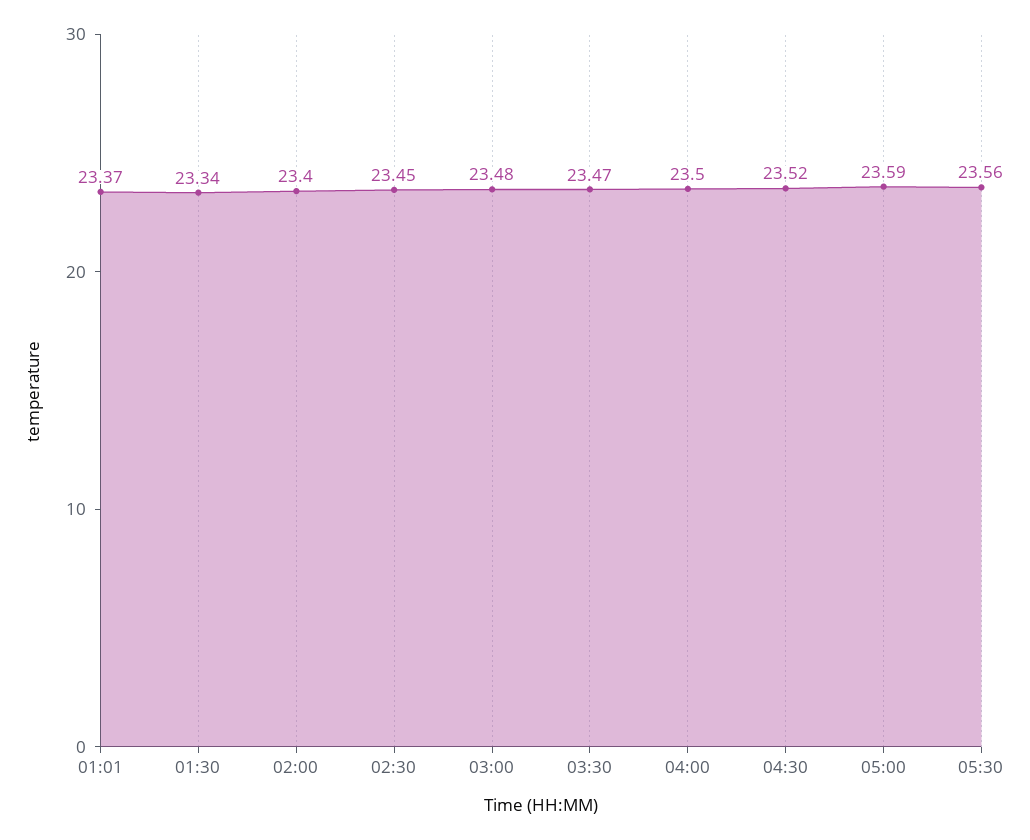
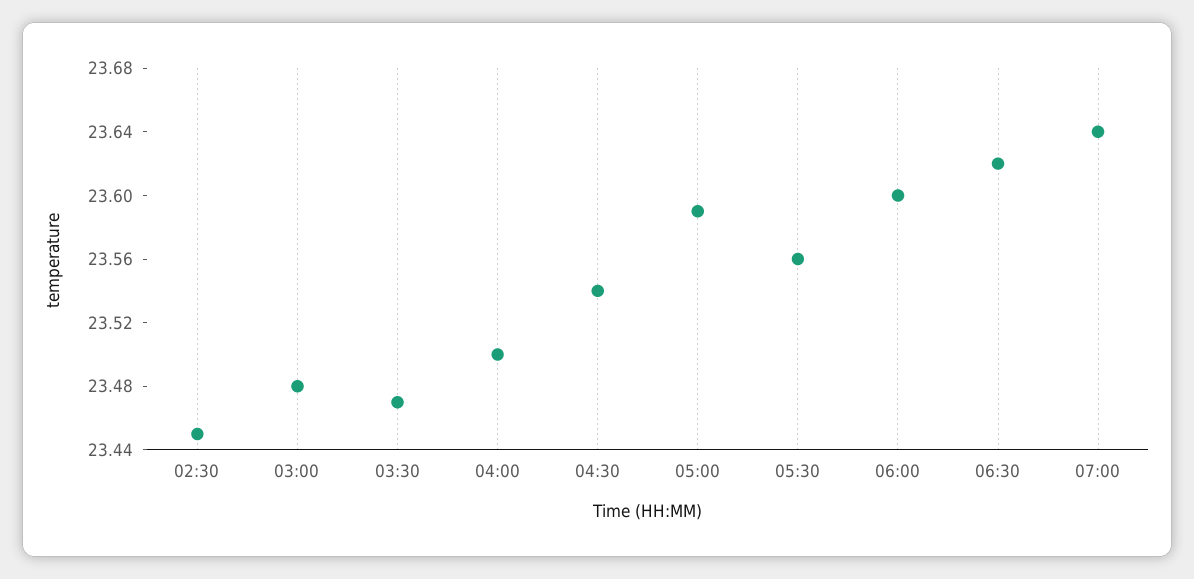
01:01: 23.37 -> none
01:30: 23.34 -> none
02:00: 23.4 -> none
04:30: 23.52 -> 23.54
06:00: none -> 23.6
06:30: none -> 23.62
07:00: none -> 23.64

